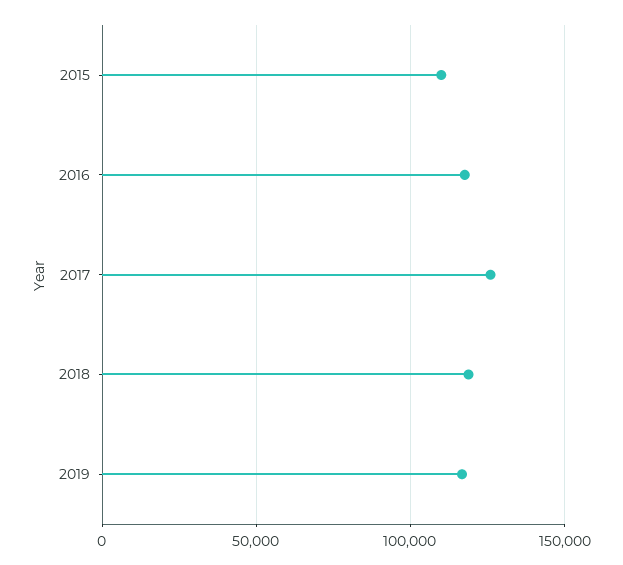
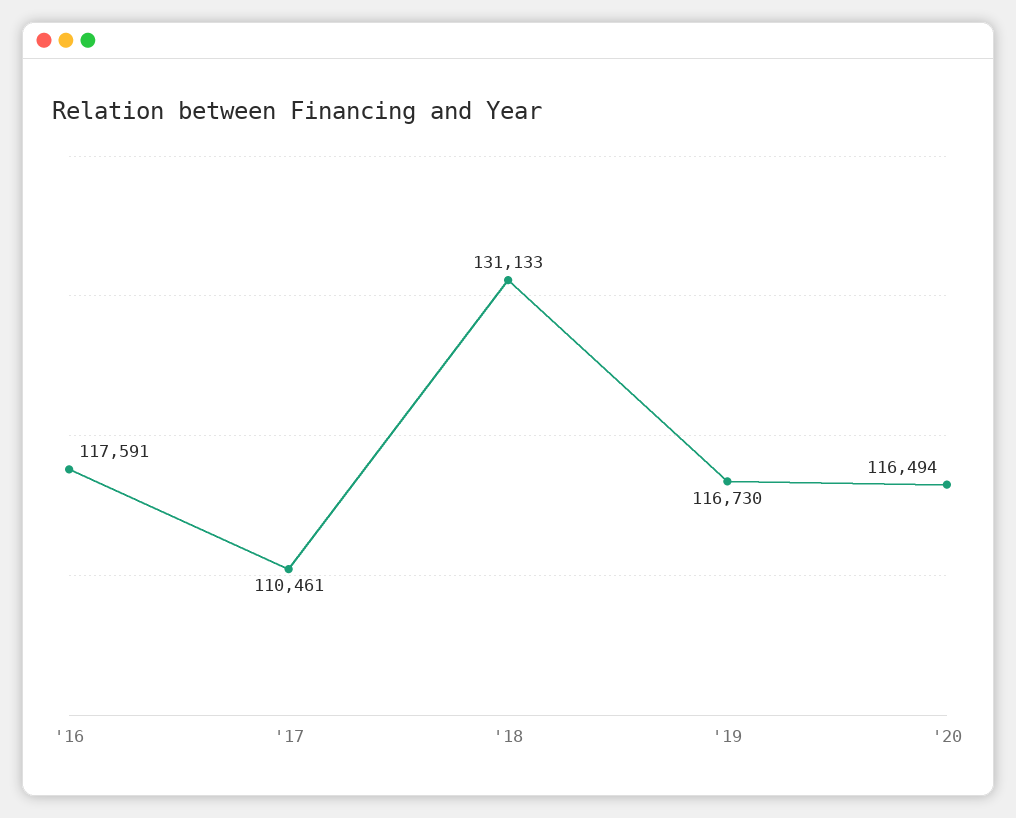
2015: 110000 -> none
2017: 125000 -> 110461
2018: 120000 -> 131133
'20: none -> 116494

